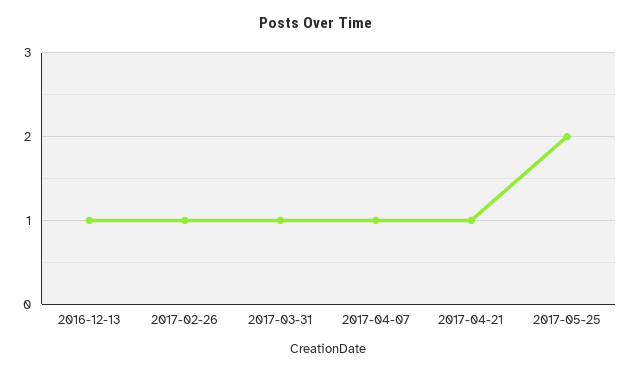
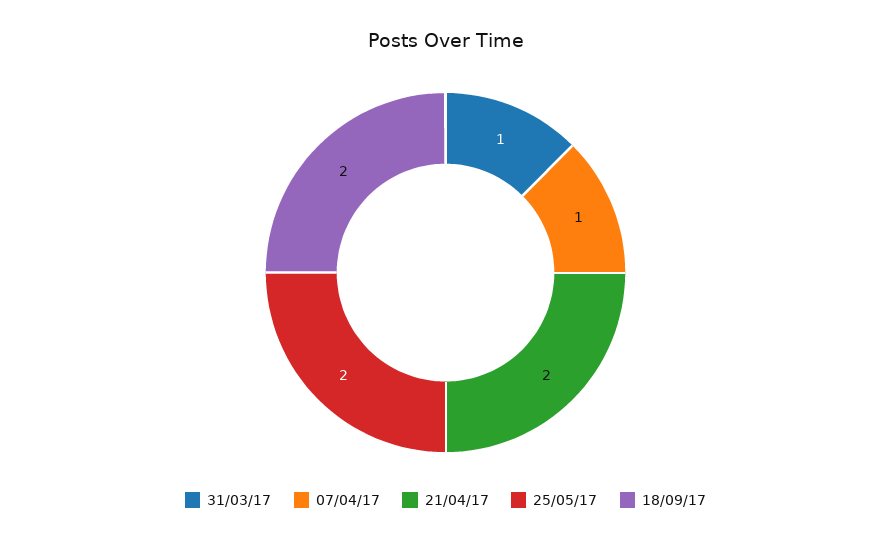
2016-12-13: 1 -> none
2017-02-26: 1 -> none
2017-04-21: 1 -> 2
18/09/17: none -> 2

